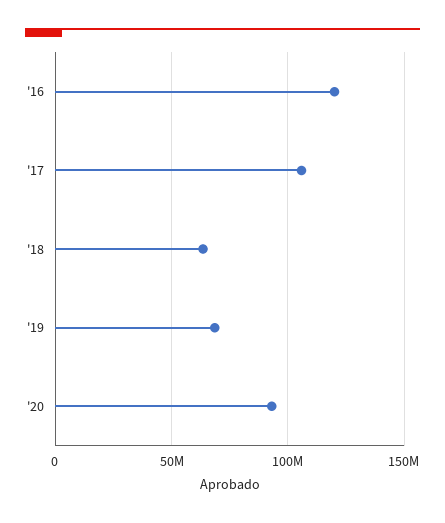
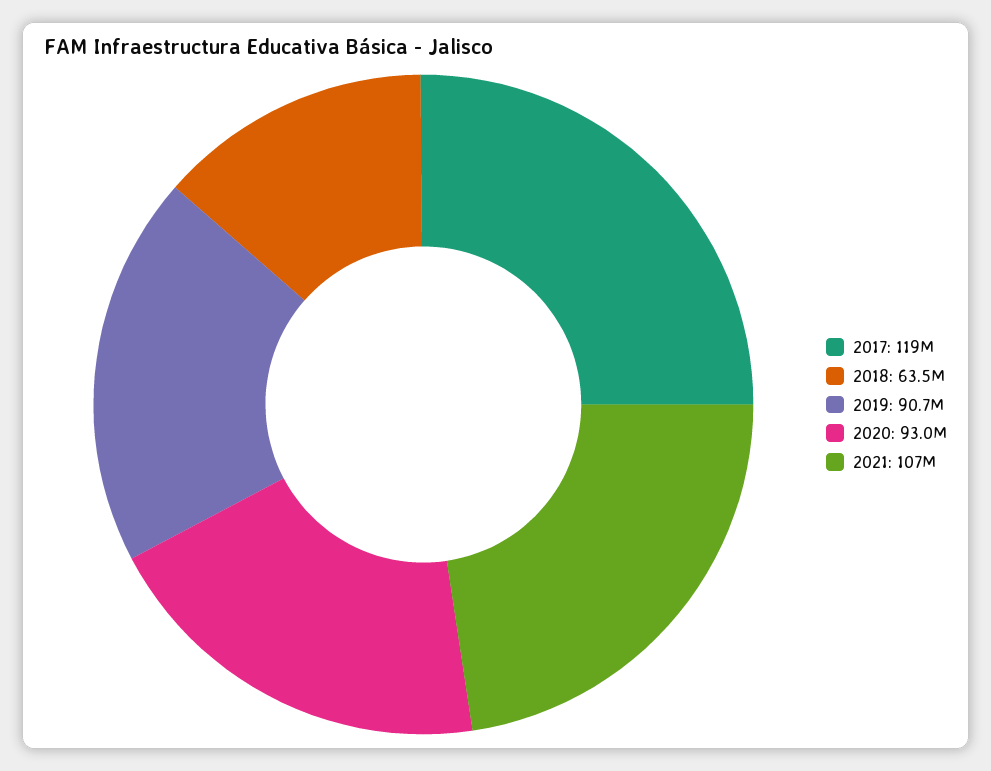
'16: 120000000 -> none
'17: 105000000 -> 119000000
'19: 70000000 -> 90700000
2021: none -> 107000000

